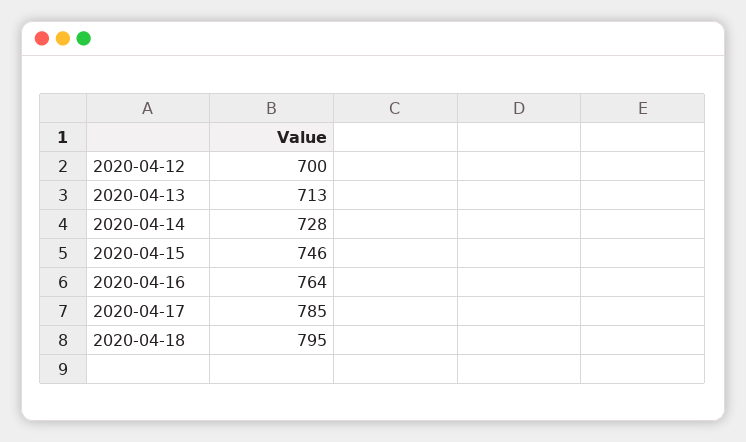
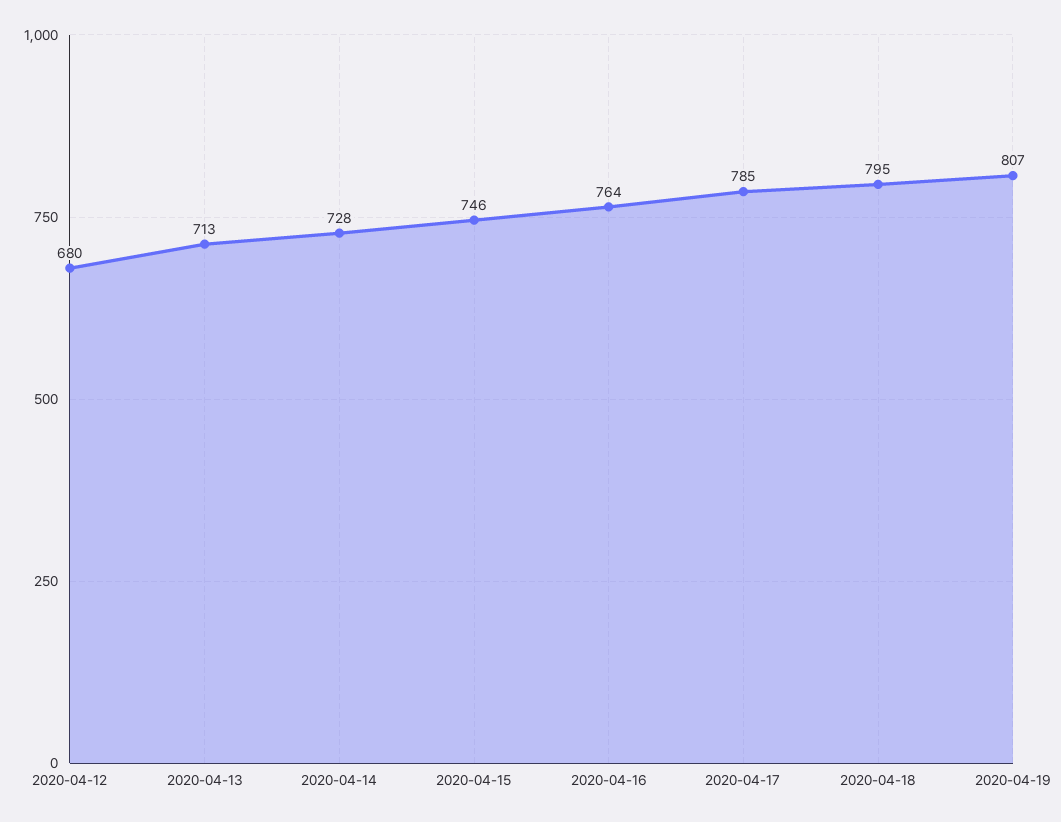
2020-04-12: 700 -> 680
2020-04-19: none -> 807

